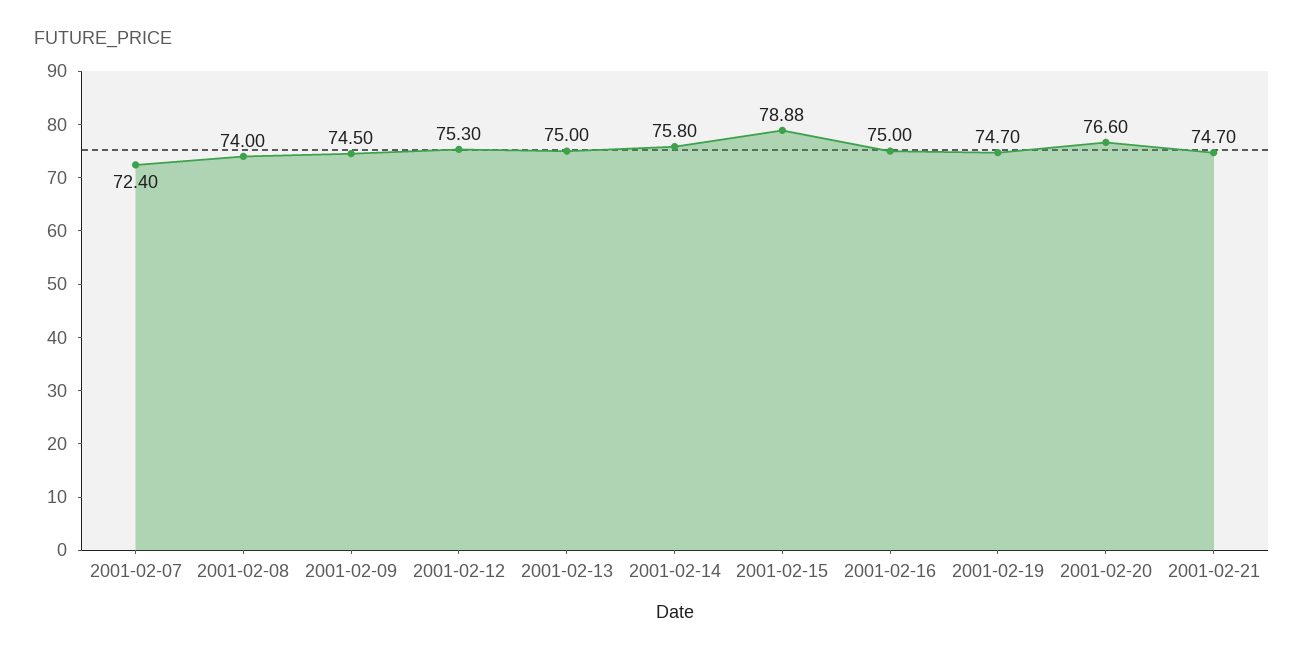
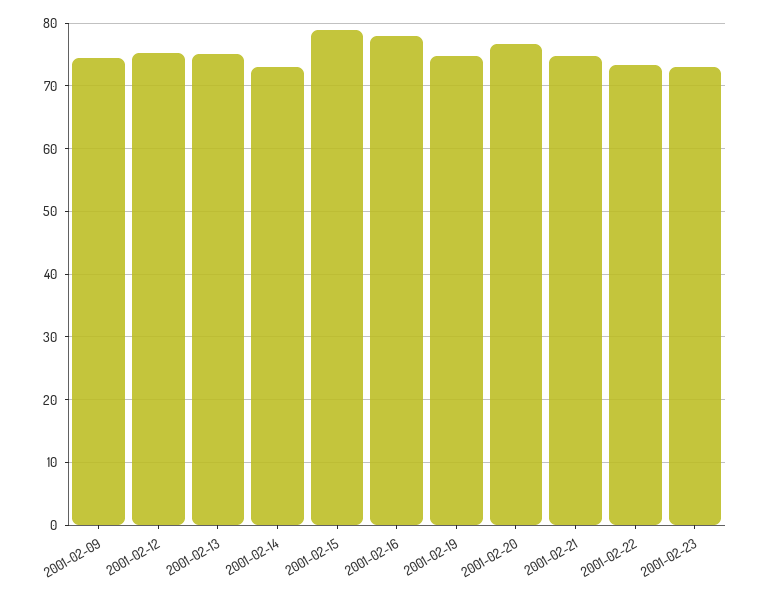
2001-02-07: 72.4 -> none
2001-02-08: 74 -> none
2001-02-14: 75.8 -> 73
2001-02-16: 75 -> 78
2001-02-22: none -> 73
2001-02-23: none -> 73

